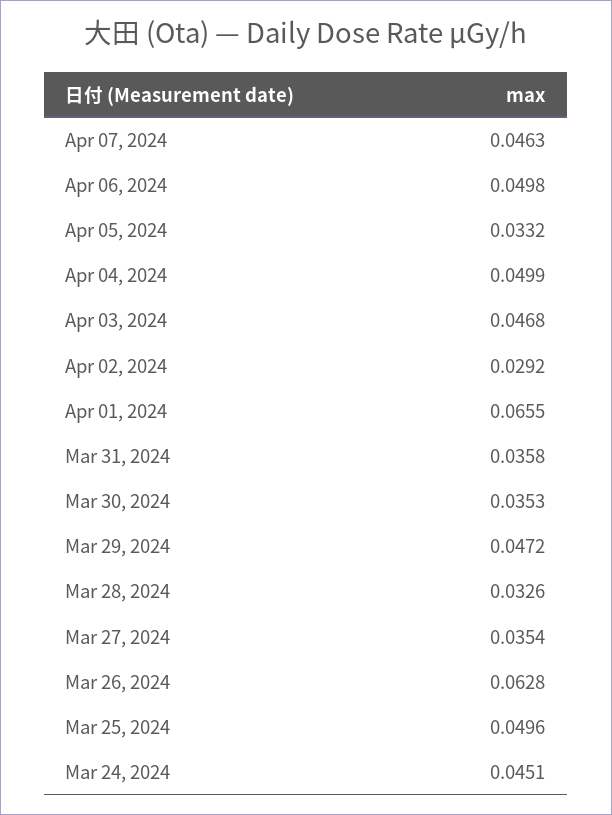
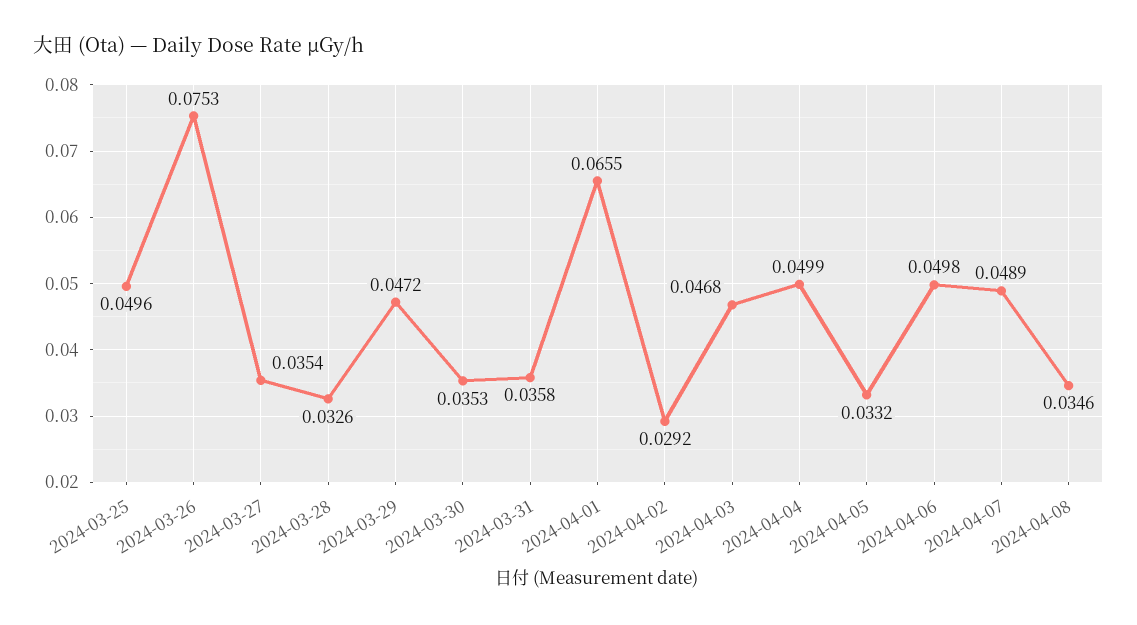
Apr 07, 2024: 0.0463 -> 0.0489
Mar 26, 2024: 0.0628 -> 0.0753
Mar 24, 2024: 0.0451 -> none
2024-04-08: none -> 0.0346

